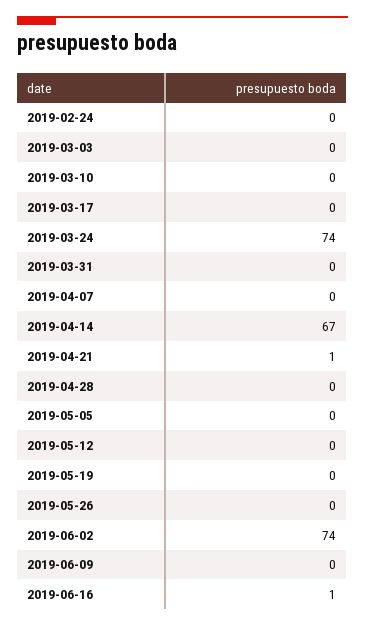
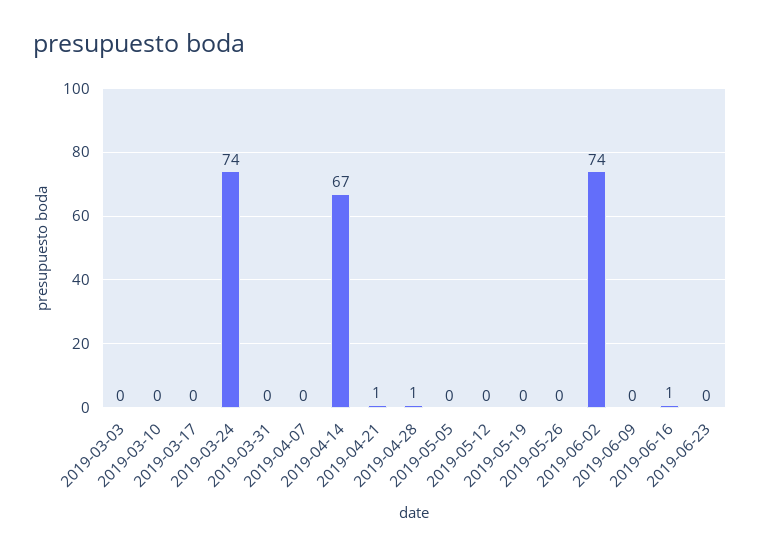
2019-02-24: 0 -> none
2019-04-28: 0 -> 1
2019-06-23: none -> 0

